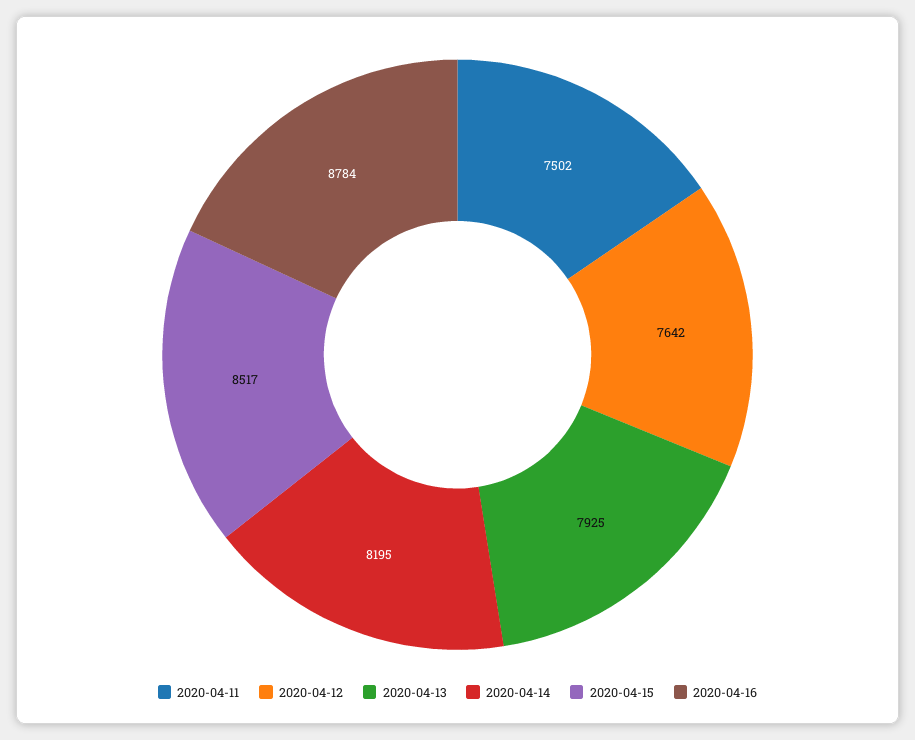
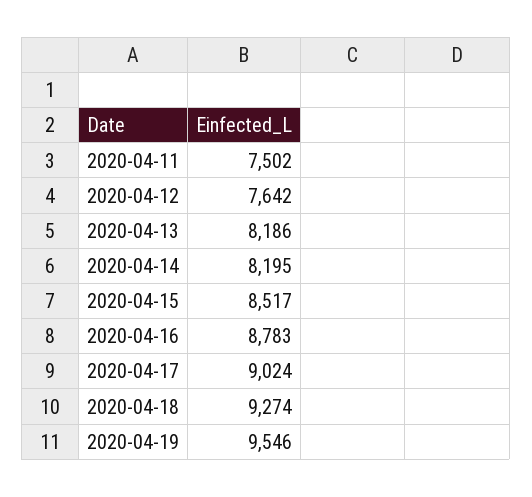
2020-04-13: 7925 -> 8186
2020-04-16: 8784 -> 8783
2020-04-17: none -> 9024
2020-04-18: none -> 9274
2020-04-19: none -> 9546

